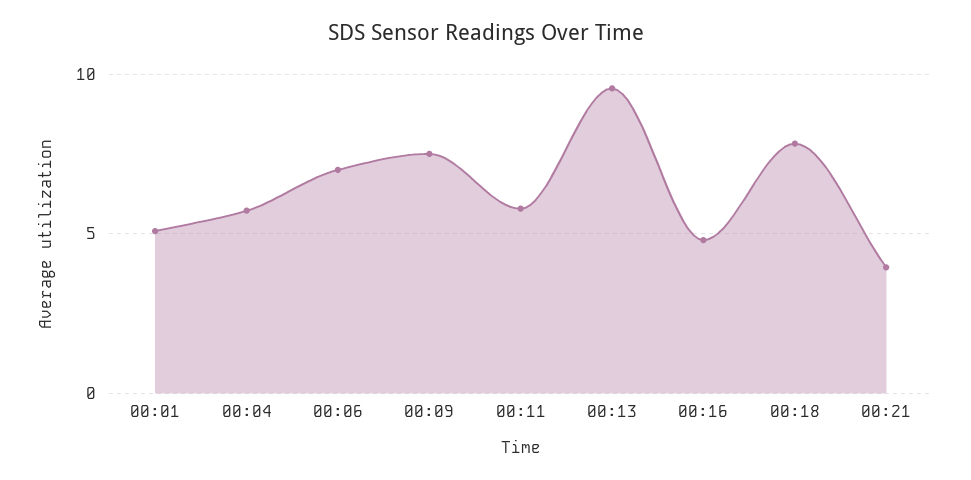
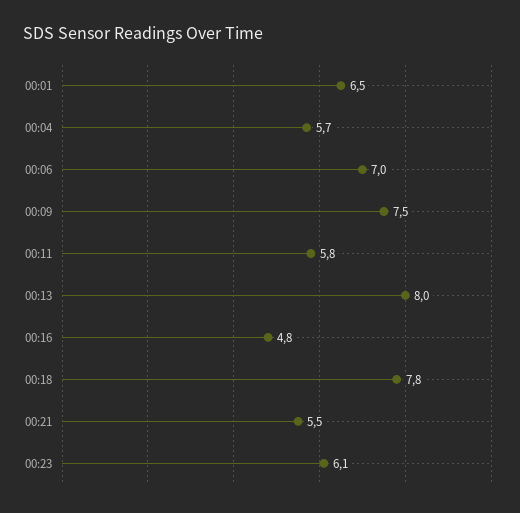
00:01: 5 -> 6.5
00:13: 9.5 -> 8
00:21: 4 -> 5.5
00:23: none -> 6.1

